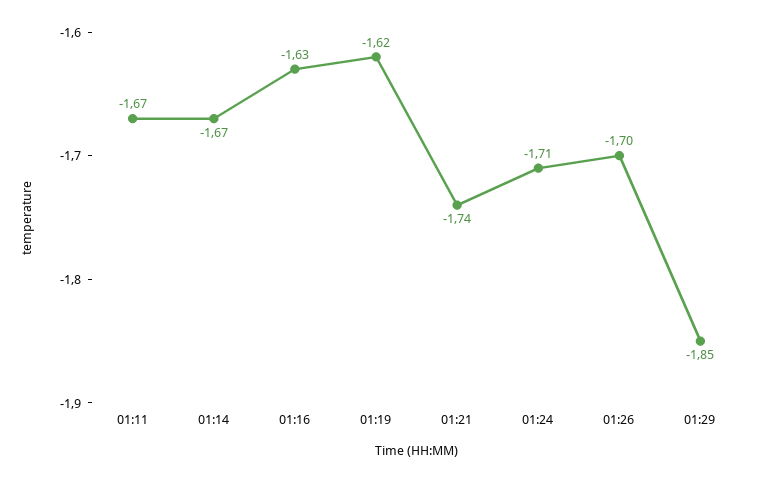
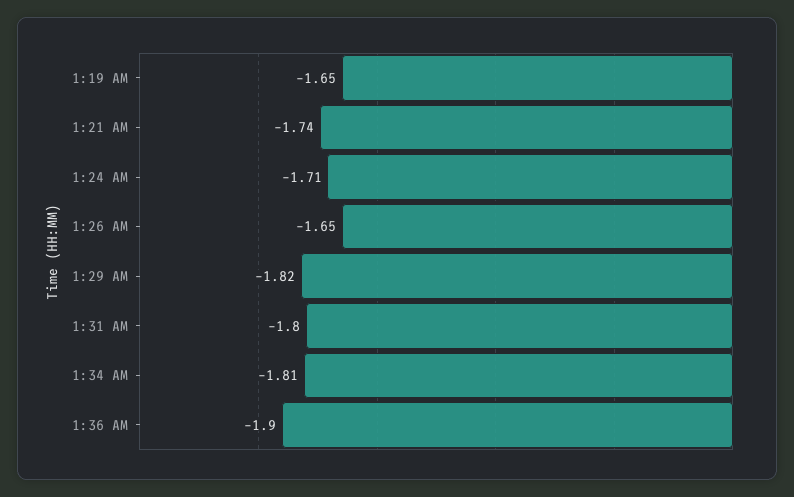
01:11: -1.67 -> none
01:14: -1.67 -> none
01:16: -1.63 -> none
01:19: -1.62 -> -1.65
01:26: -1.7 -> -1.65
01:29: -1.85 -> -1.82
1:31 AM: none -> -1.8
1:34 AM: none -> -1.81
1:36 AM: none -> -1.9

